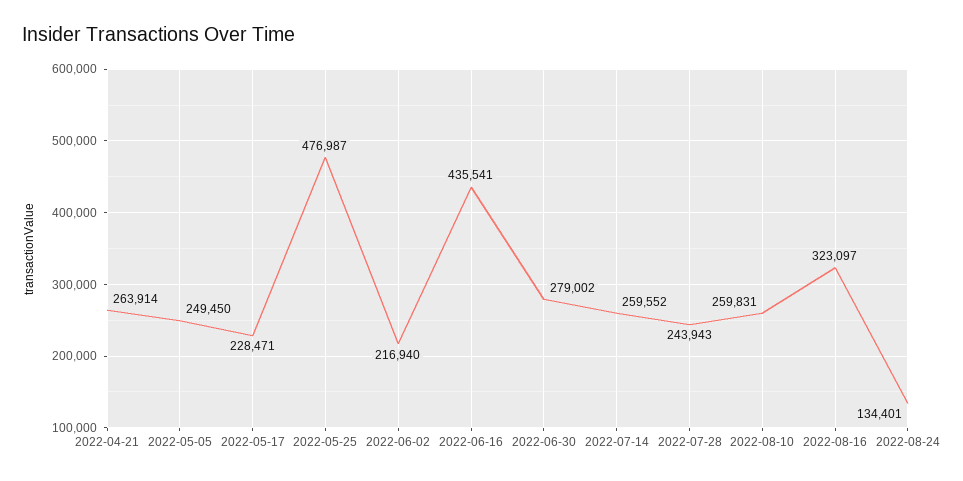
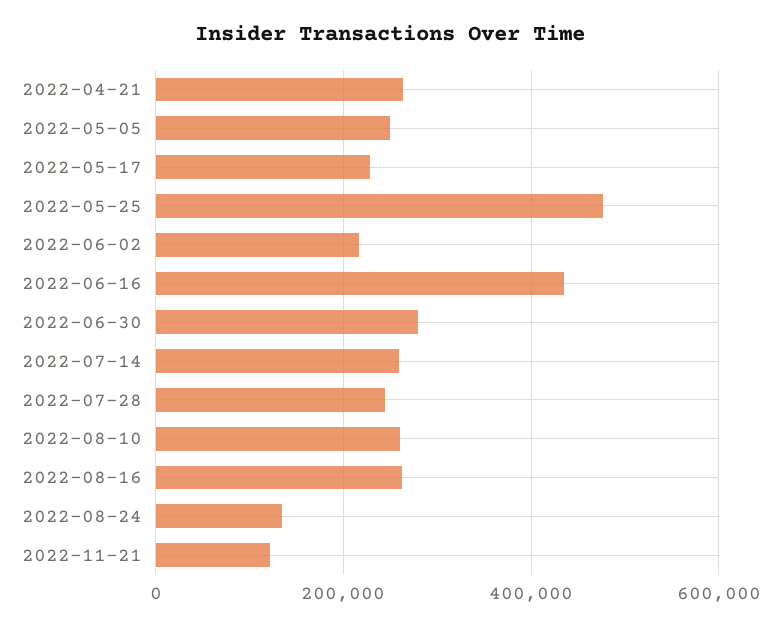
2022-08-16: 323097 -> 260000
2022-11-21: none -> 120000

